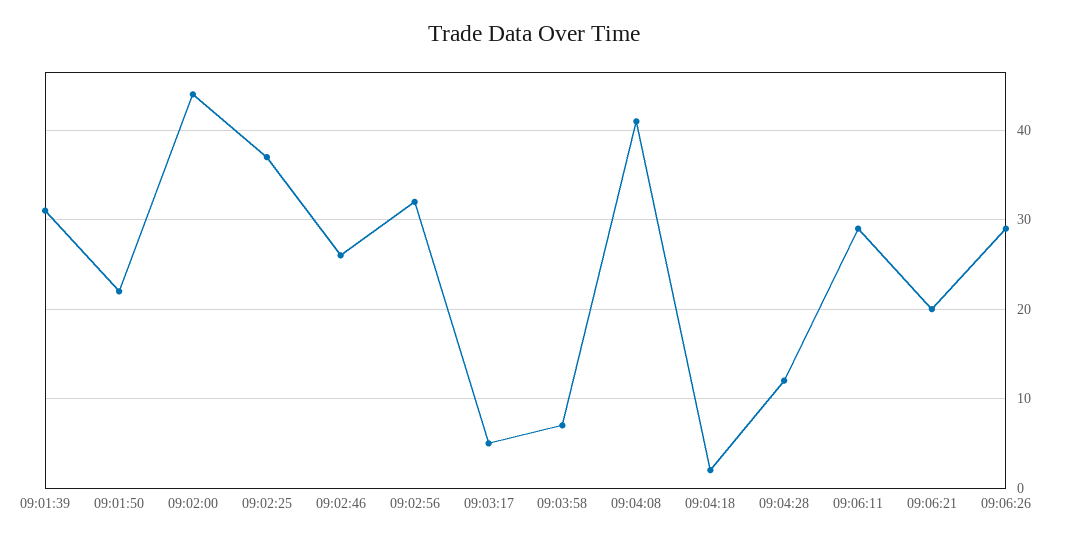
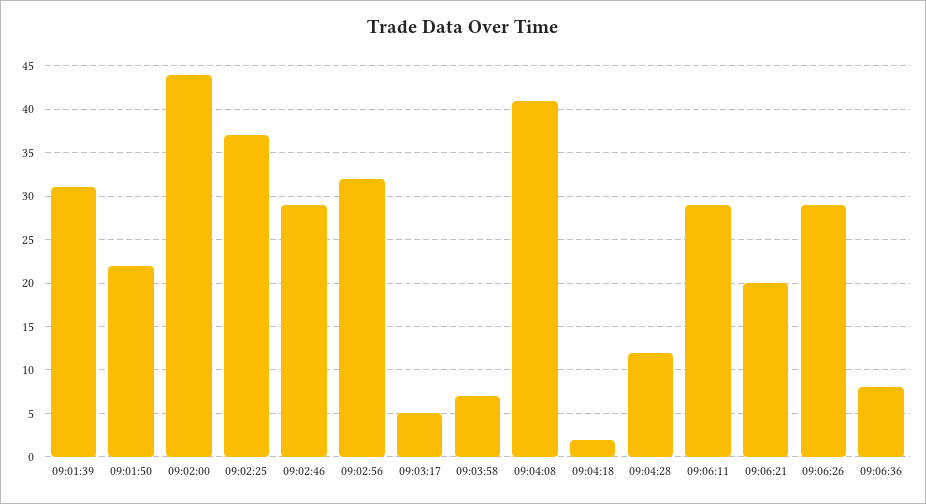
09:02:46: 26 -> 29
09:06:36: none -> 8

